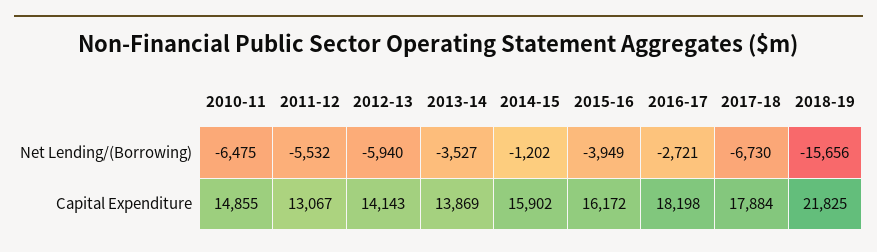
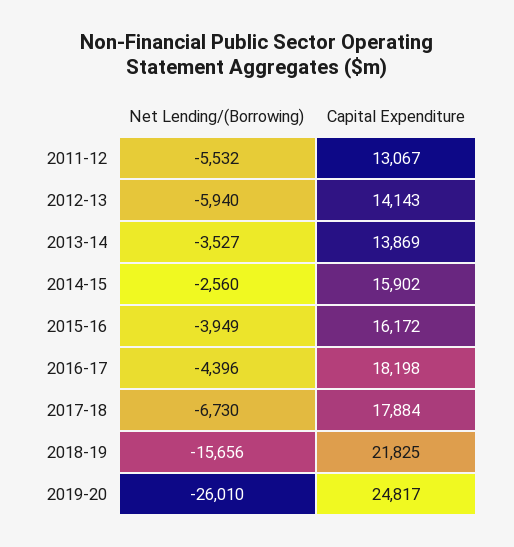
2010-11, Net Lending/(Borrowing): -6475 -> none
2014-15, Net Lending/(Borrowing): -1202 -> -2560
2016-17, Net Lending/(Borrowing): -2721 -> -4396
2010-11, Capital Expenditure: 14855 -> none
2019-20, Net Lending/(Borrowing): none -> -26010
2019-20, Capital Expenditure: none -> 24817

